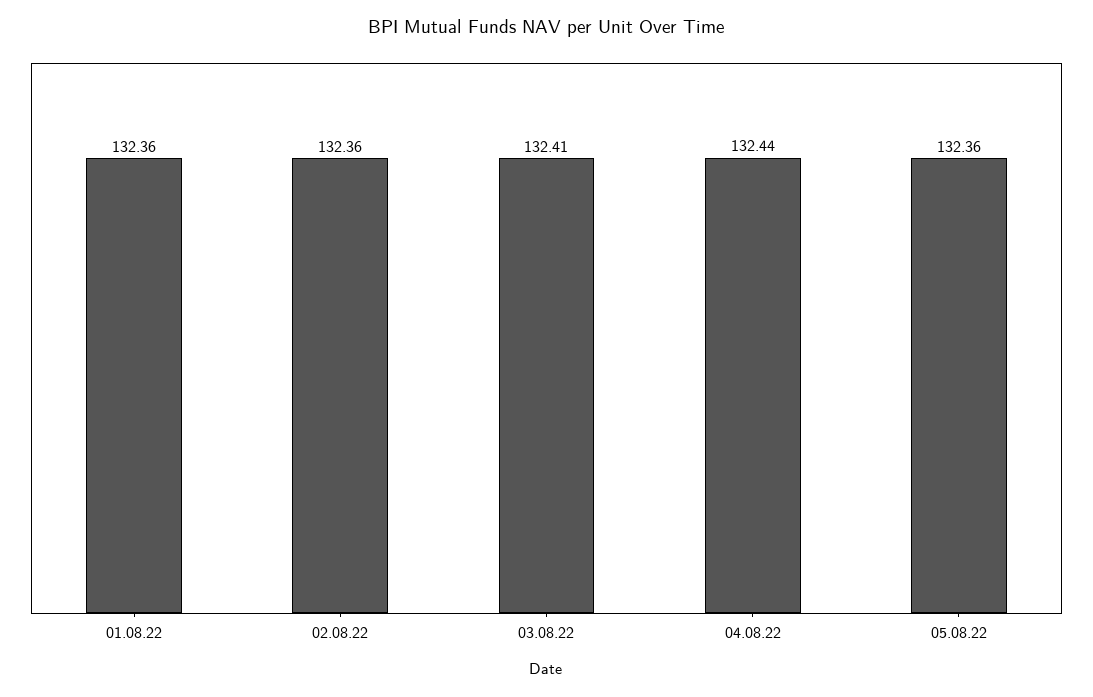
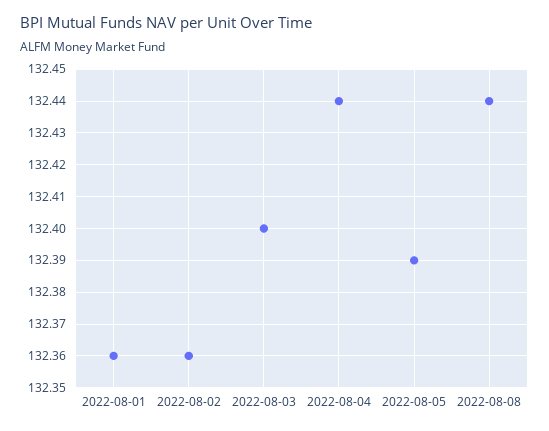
03.08.22: 132.41 -> 132.4
05.08.22: 132.36 -> 132.39
2022-08-08: none -> 132.44

